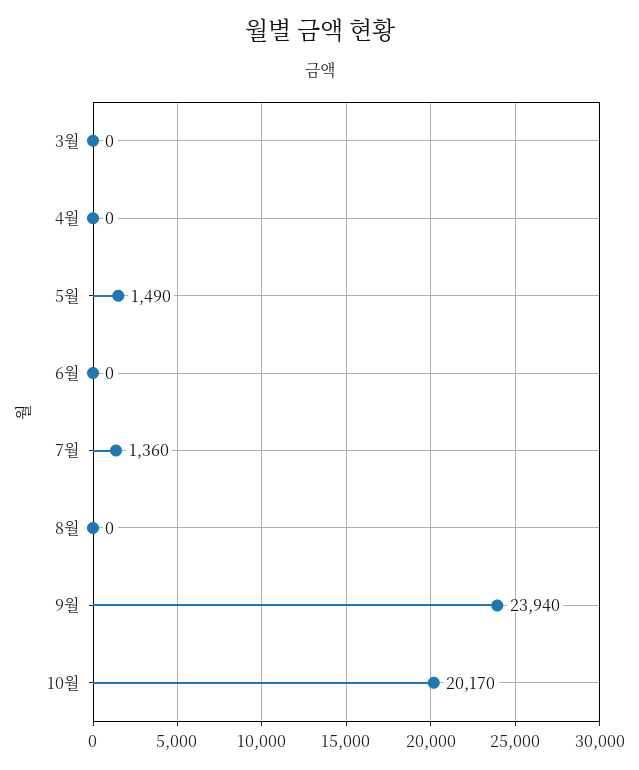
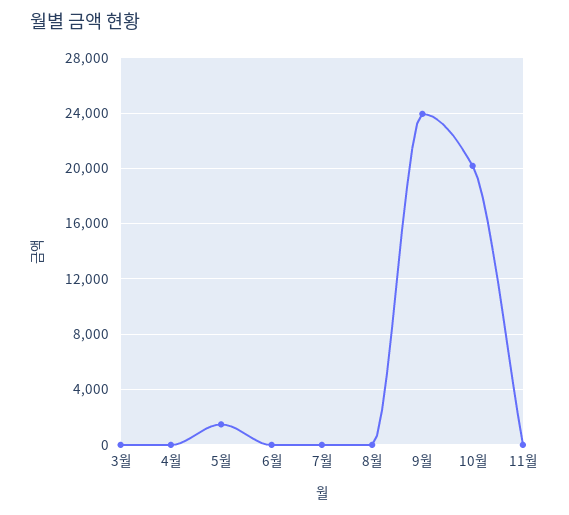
7월: 1360 -> 0
11월: none -> 0

